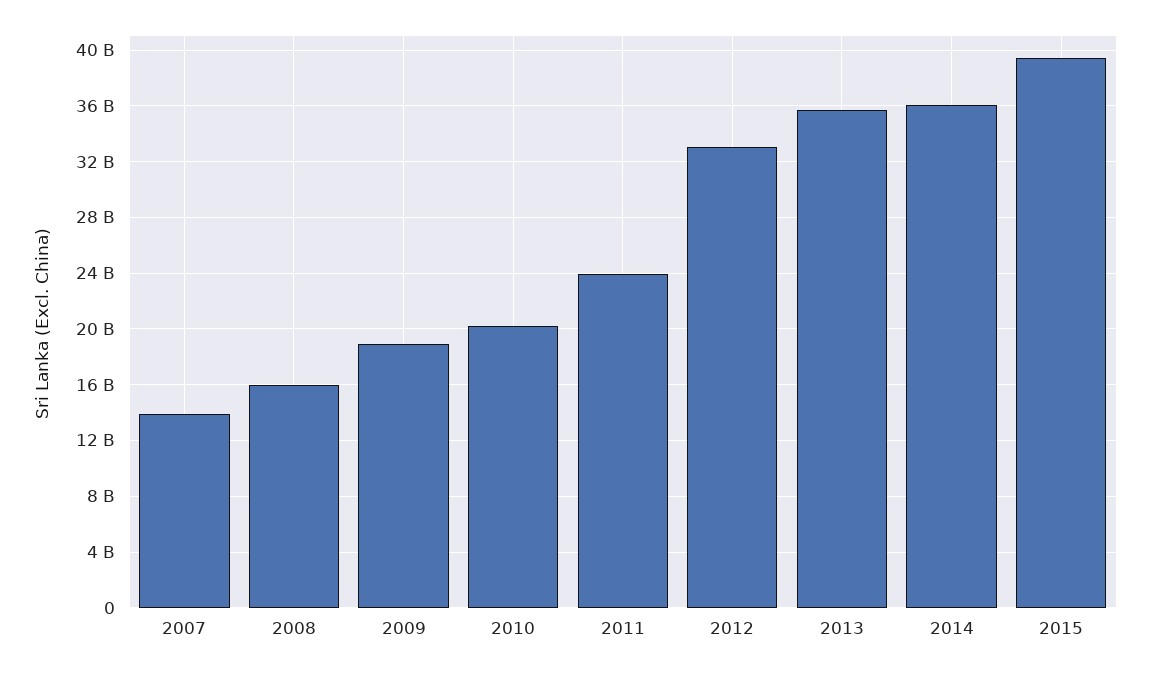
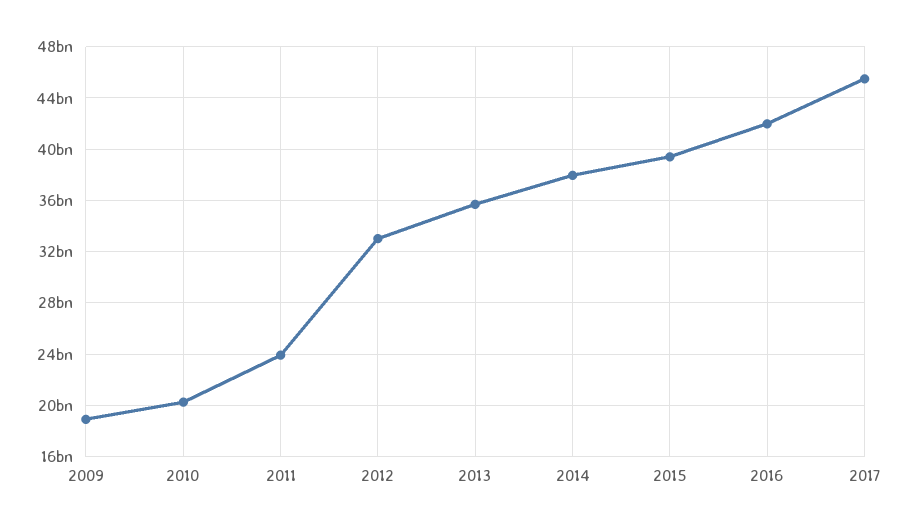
2007: 14000000000 -> none
2008: 16000000000 -> none
2014: 36000000000 -> 38000000000
2016: none -> 42000000000
2017: none -> 45500000000

